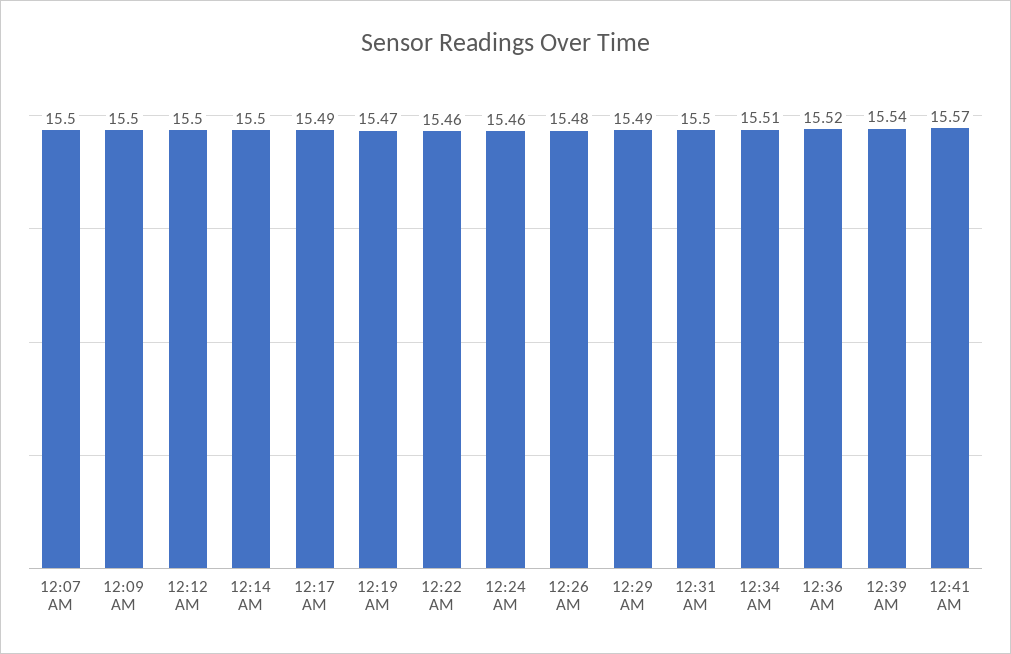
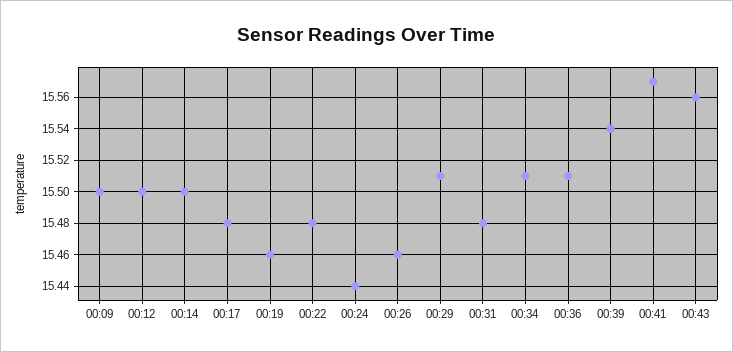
12:07 AM: 15.5 -> none
12:17 AM: 15.49 -> 15.48
12:19 AM: 15.47 -> 15.46
12:22 AM: 15.46 -> 15.48
12:24 AM: 15.46 -> 15.44
12:26 AM: 15.48 -> 15.46
12:29 AM: 15.49 -> 15.51
12:31 AM: 15.5 -> 15.48
12:36 AM: 15.52 -> 15.51
00:43: none -> 15.56

